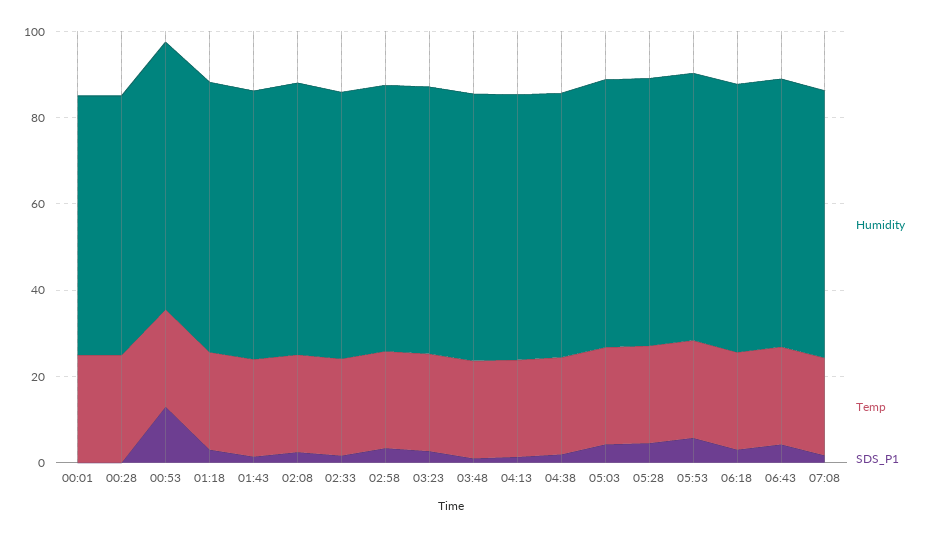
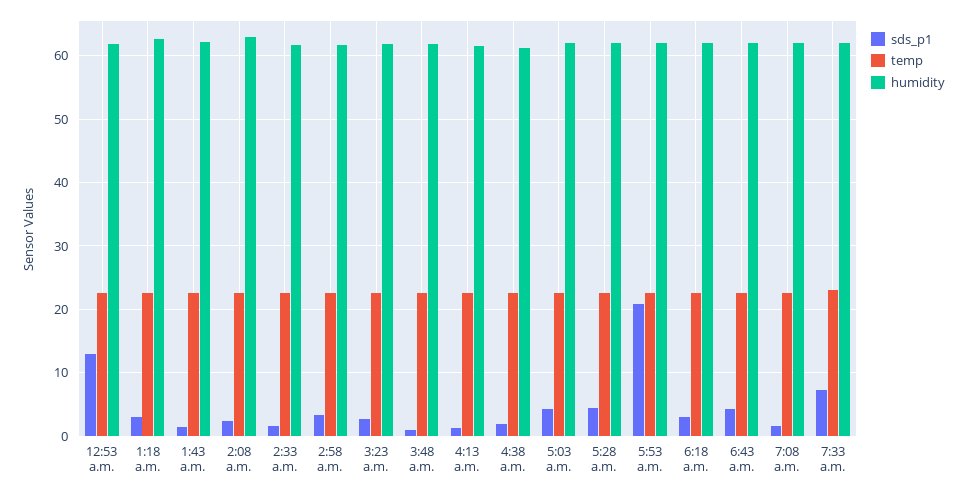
Humidity, 00:01: 60 -> none
Temp, 00:01: 25 -> none
SDS_P1, 00:01: 0 -> none
Humidity, 00:28: 60 -> none
Temp, 00:28: 25 -> none
SDS_P1, 00:28: 0 -> none
SDS_P1, 05:53: 5 -> 21
SDS_P1, 7:33 a.m.: none -> 7
Temp, 7:33 a.m.: none -> 23
Humidity, 7:33 a.m.: none -> 62

